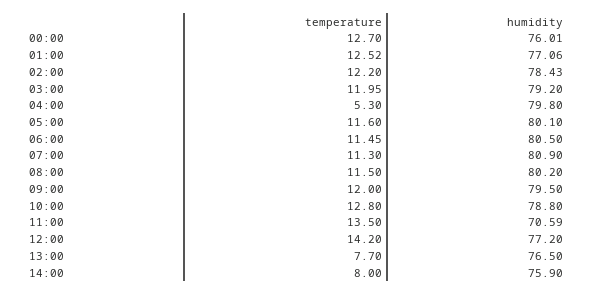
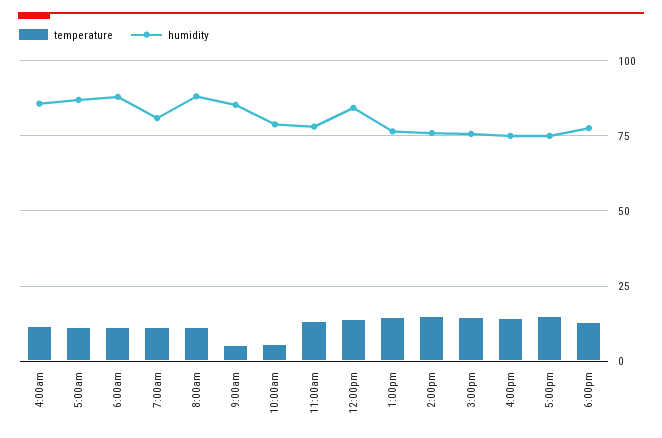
temperature, 00:00: 12.7 -> none
humidity, 00:00: 76.01 -> none
temperature, 01:00: 12.52 -> none
humidity, 01:00: 77.06 -> none
temperature, 02:00: 12.2 -> none
humidity, 02:00: 78.43 -> none
temperature, 03:00: 11.95 -> none
humidity, 03:00: 79.2 -> none
temperature, 04:00: 5.3 -> 12.5
humidity, 04:00: 79.8 -> 85
humidity, 05:00: 80.1 -> 87.5
humidity, 06:00: 80.5 -> 87.5
humidity, 08:00: 80.2 -> 87.5
temperature, 09:00: 12 -> 5
humidity, 09:00: 79.5 -> 85
temperature, 10:00: 12.8 -> 5
humidity, 11:00: 70.59 -> 77.5
humidity, 12:00: 77.2 -> 85
temperature, 13:00: 7.7 -> 15
temperature, 14:00: 8 -> 15
temperature, 3:00pm: none -> 15
humidity, 3:00pm: none -> 75
temperature, 4:00pm: none -> 15
humidity, 4:00pm: none -> 75
temperature, 5:00pm: none -> 15
humidity, 5:00pm: none -> 75
temperature, 6:00pm: none -> 12.5
humidity, 6:00pm: none -> 77.5

